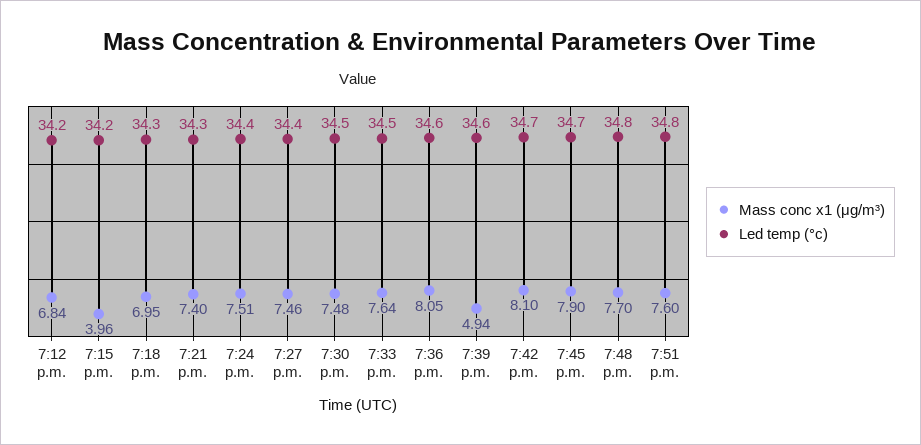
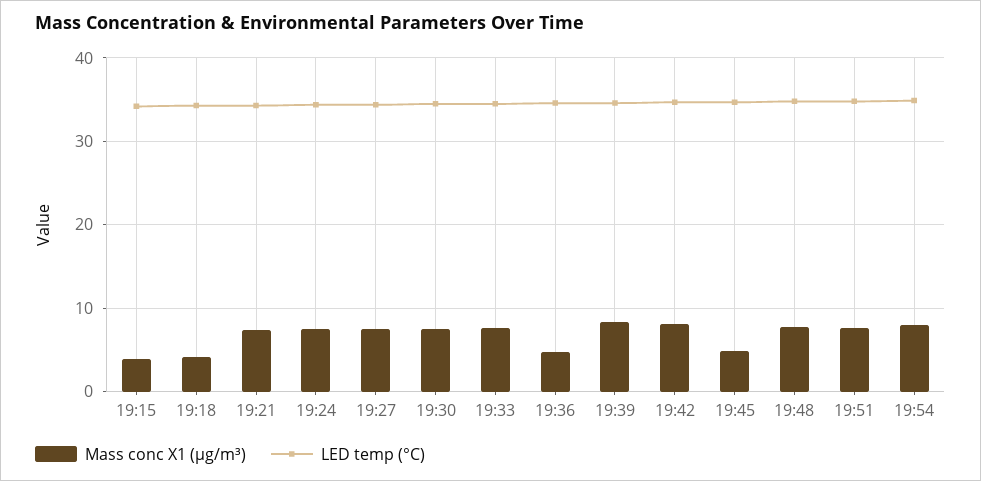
Mass conc x1 (μg/m³), 7:12 p.m.: 6.84 -> none
Led temp (°c), 7:12 p.m.: 34.2 -> none
Mass conc x1 (μg/m³), 7:18 p.m.: 6.95 -> 4
Mass conc x1 (μg/m³), 7:36 p.m.: 8.05 -> 5
Mass conc x1 (μg/m³), 7:39 p.m.: 4.94 -> 8
Mass conc x1 (μg/m³), 7:45 p.m.: 7.9 -> 5
Mass conc x1 (μg/m³), 19:54: none -> 8
Led temp (°c), 19:54: none -> 35

